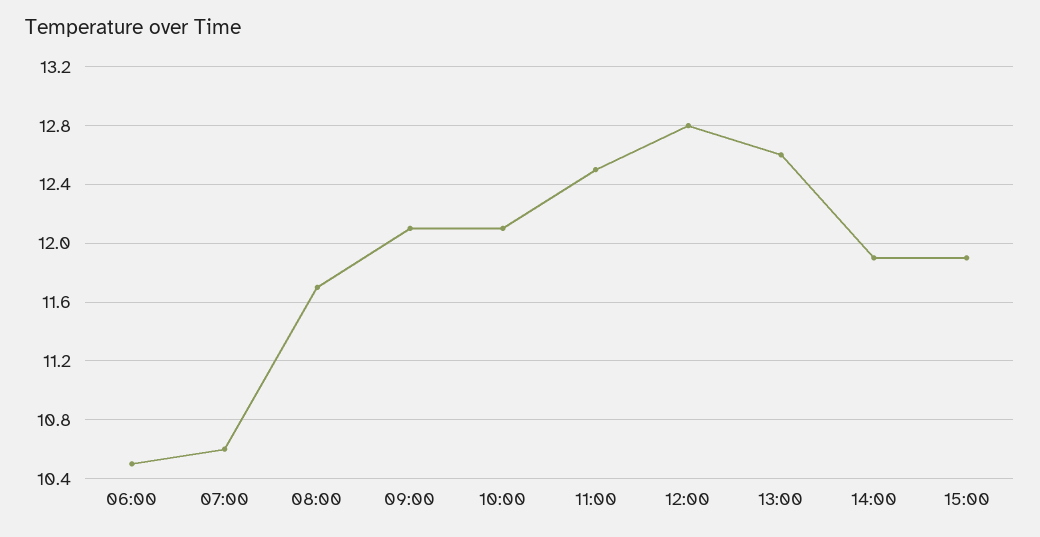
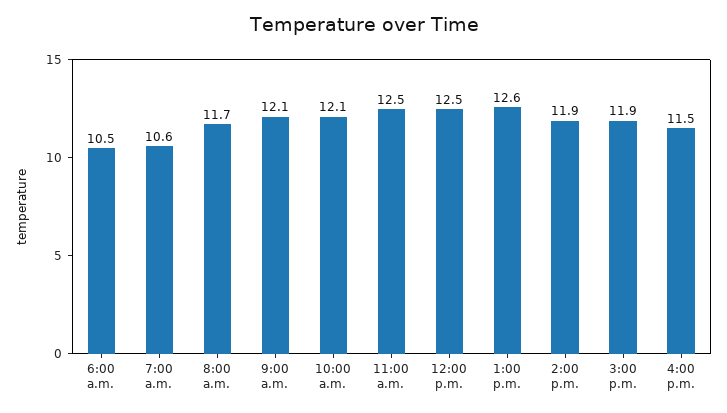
12:00: 12.8 -> 12.5
4:00 p.m.: none -> 11.5

